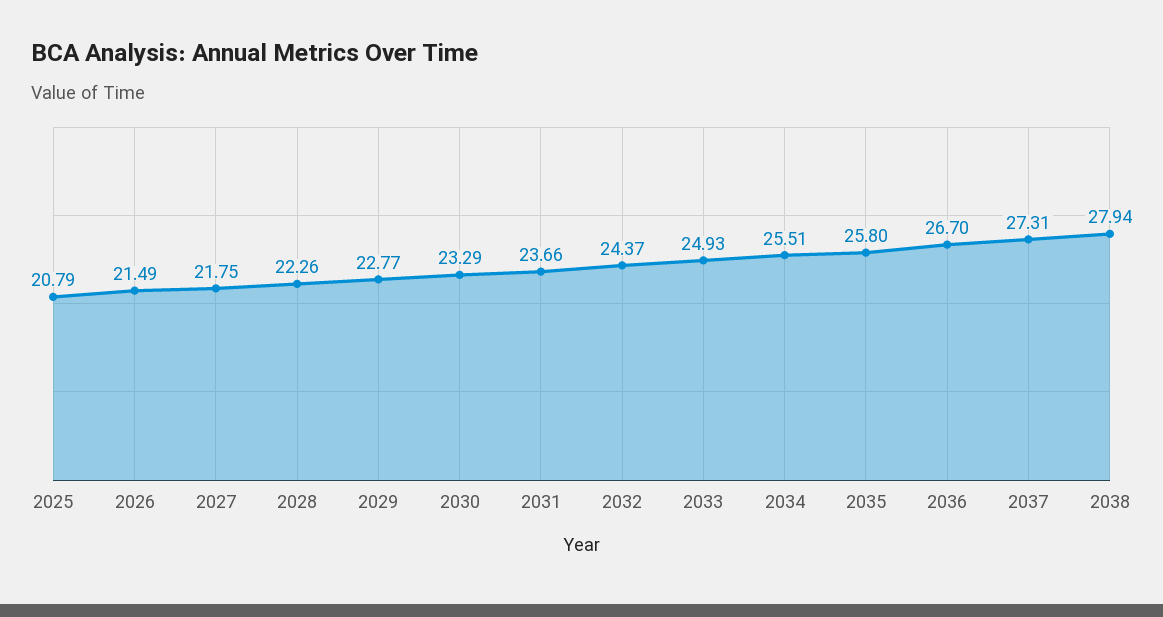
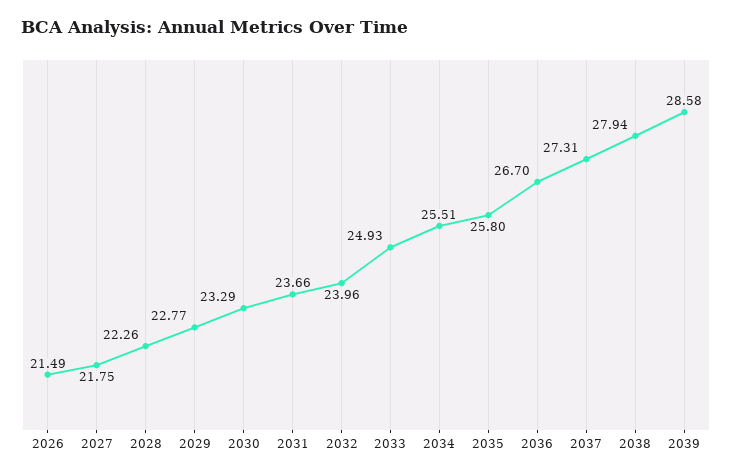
2025: 20.79 -> none
2032: 24.37 -> 23.96
2039: none -> 28.58

